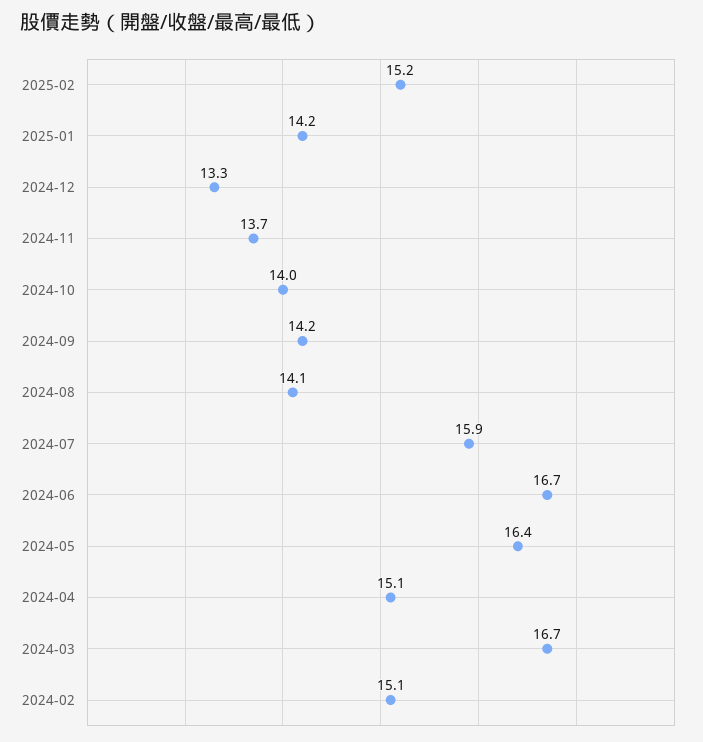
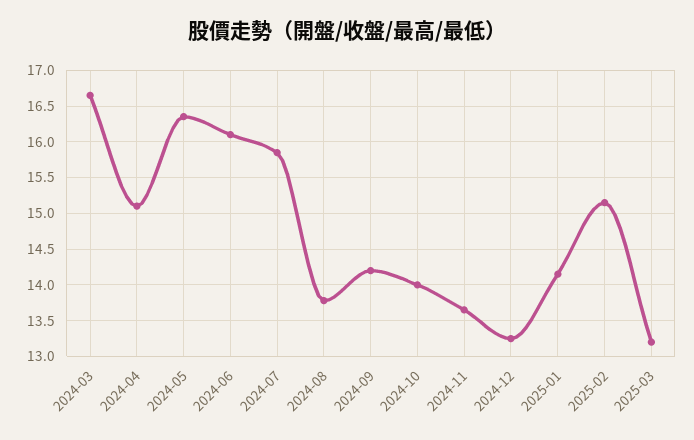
2024-08: 14.1 -> 13.8
2024-06: 16.7 -> 16.1
2024-02: 15.1 -> none
2025-03: none -> 13.2

